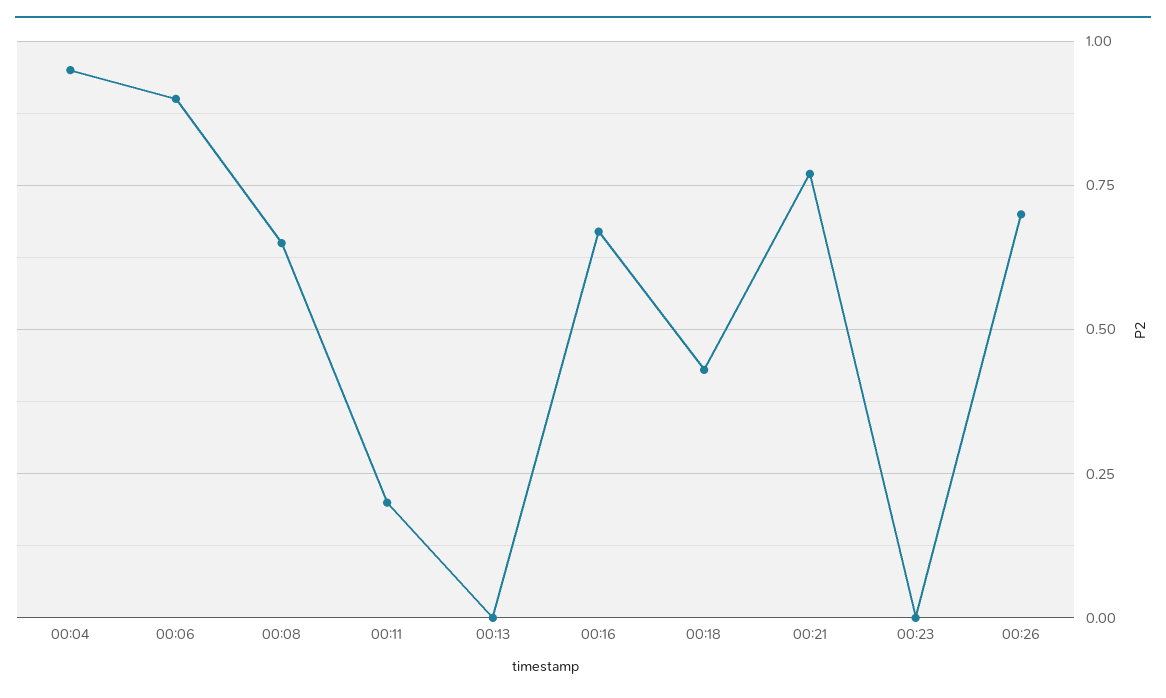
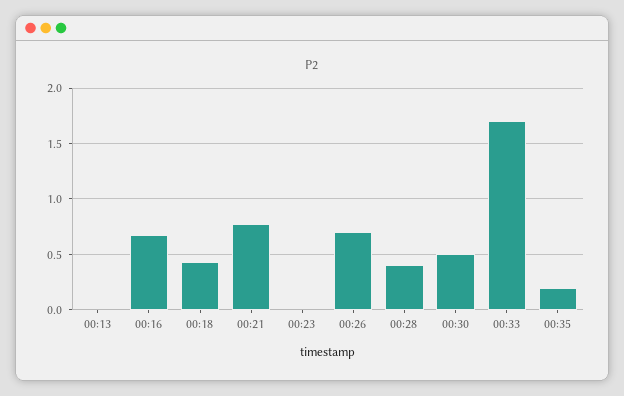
00:04: 0.95 -> none
00:06: 0.9 -> none
00:08: 0.65 -> none
00:11: 0.2 -> none
00:28: none -> 0.4
00:30: none -> 0.5
00:33: none -> 1.7
00:35: none -> 0.2

